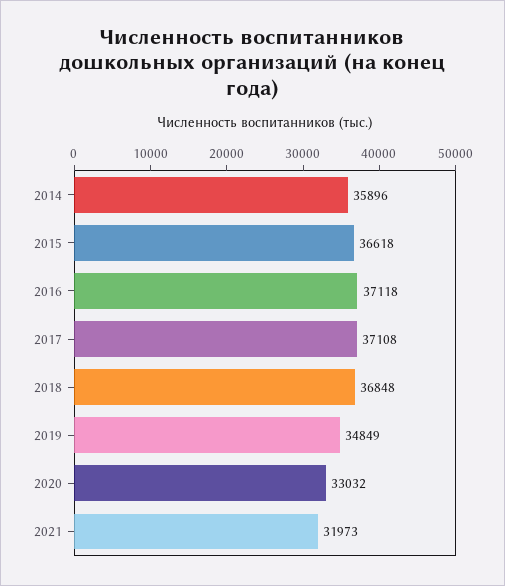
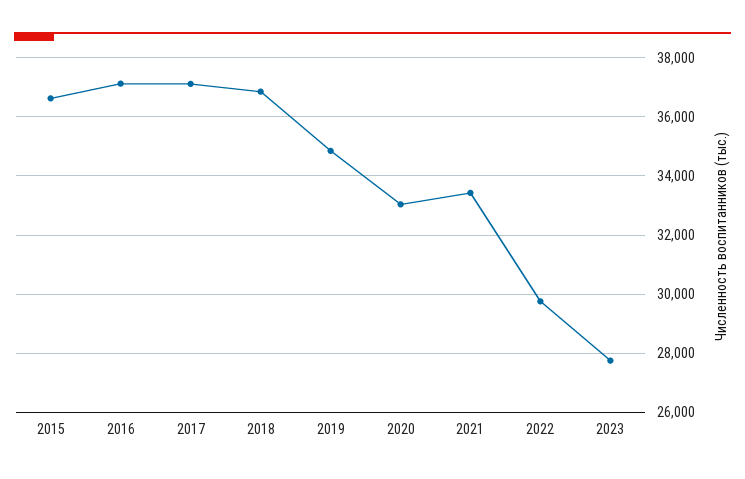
2014: 35896 -> none
2021: 31973 -> 33500
2022: none -> 29750
2023: none -> 27750

